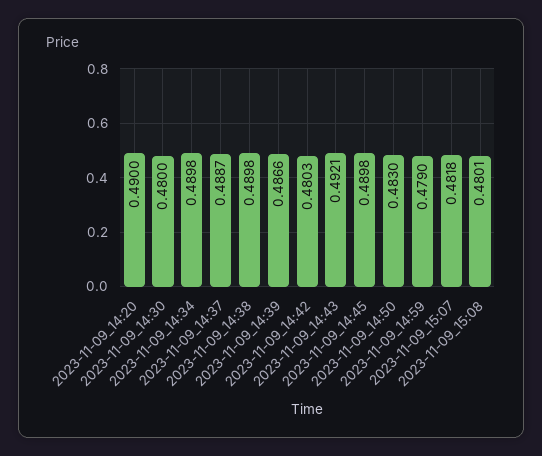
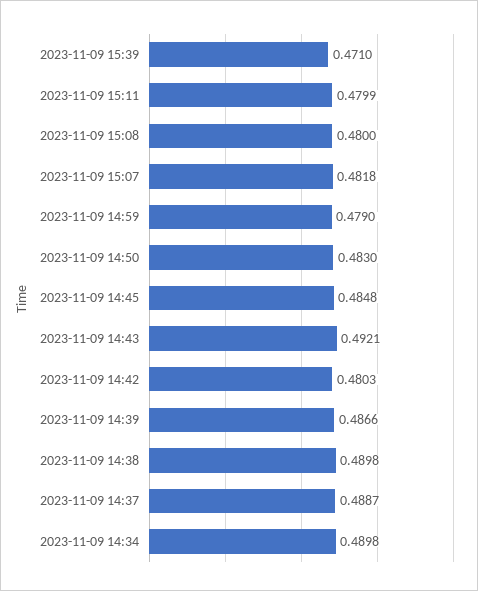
2023-11-09_14:20: 0.49 -> none
2023-11-09_14:30: 0.48 -> none
2023-11-09_14:45: 0.4898 -> 0.4848
2023-11-09_15:08: 0.4801 -> 0.48
2023-11-09 15:39: none -> 0.471
2023-11-09 15:11: none -> 0.4799

